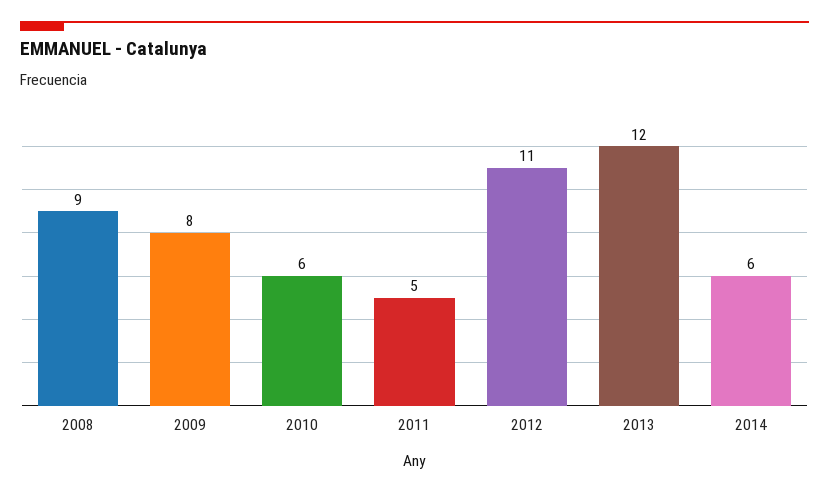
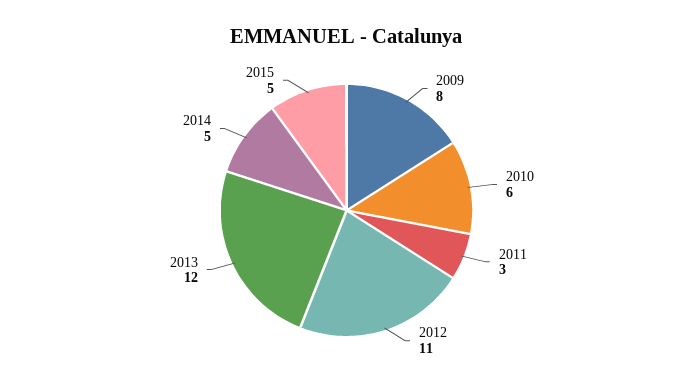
2008: 9 -> none
2011: 5 -> 3
2014: 6 -> 5
2015: none -> 5

